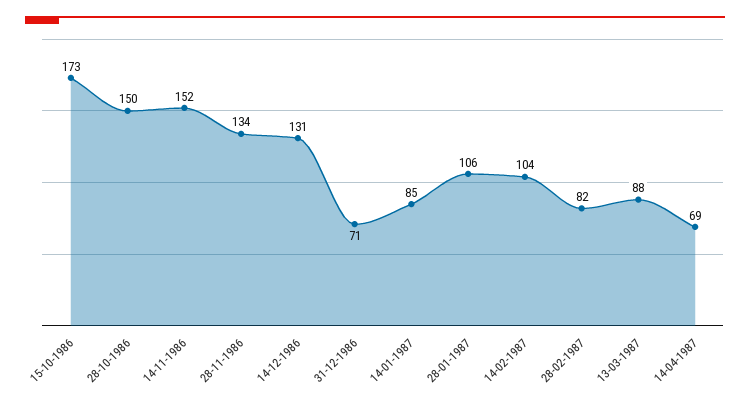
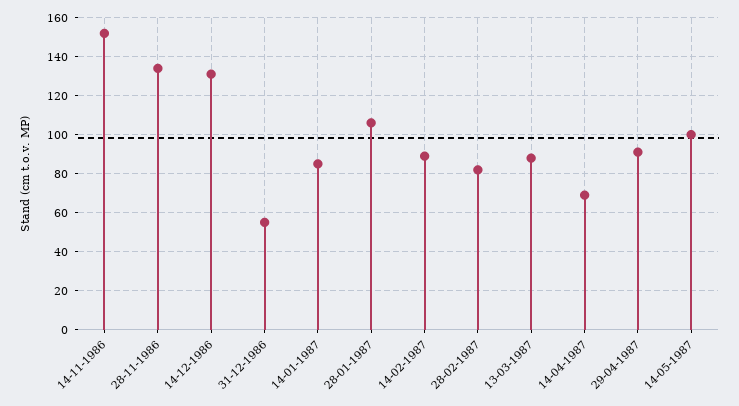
15-10-1986: 173 -> none
28-10-1986: 150 -> none
31-12-1986: 71 -> 55
14-02-1987: 104 -> 90
29-04-1987: none -> 90
14-05-1987: none -> 100

